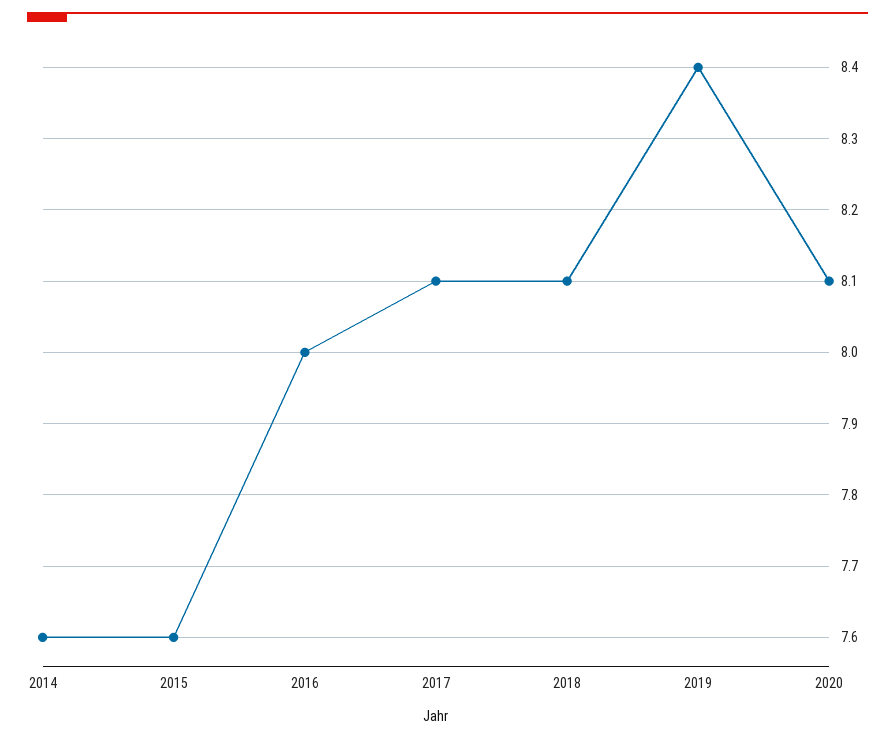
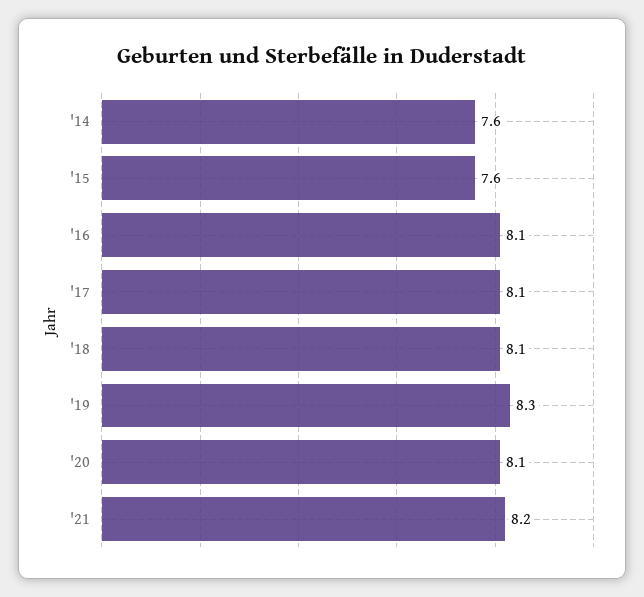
2016: 8 -> 8.1
2019: 8.4 -> 8.3
'21: none -> 8.2

